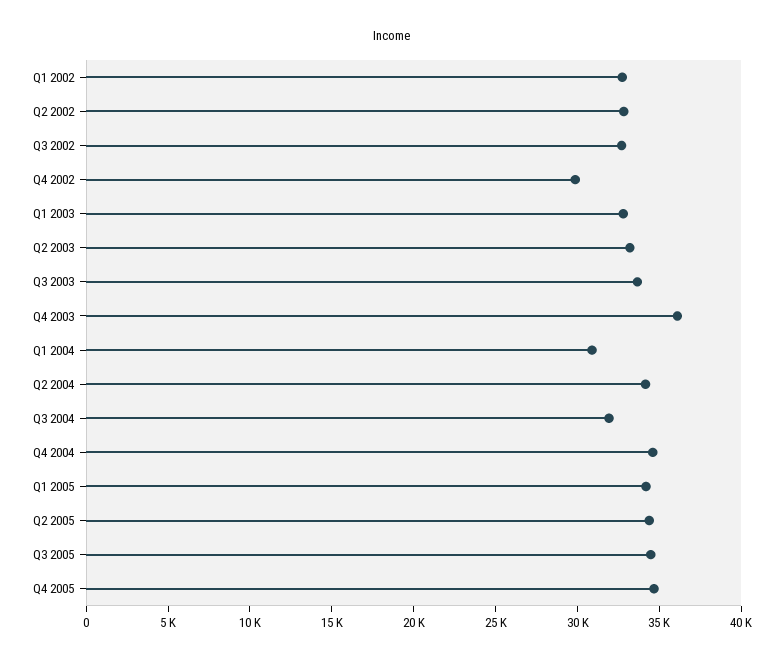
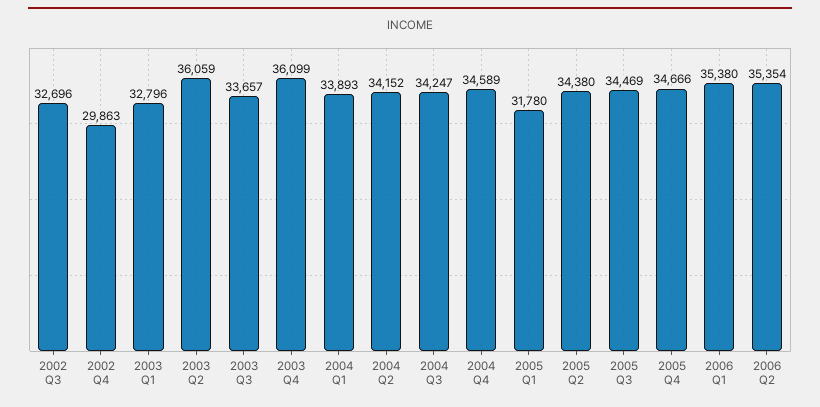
Q1 2002: 33000 -> none
Q2 2002: 33000 -> none
Q2 2003: 33000 -> 36059
Q1 2004: 31000 -> 33893
Q3 2004: 32000 -> 34247
Q1 2005: 34000 -> 31780
2006 Q1: none -> 35380
2006 Q2: none -> 35354

